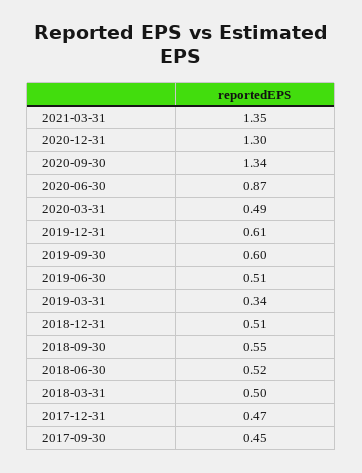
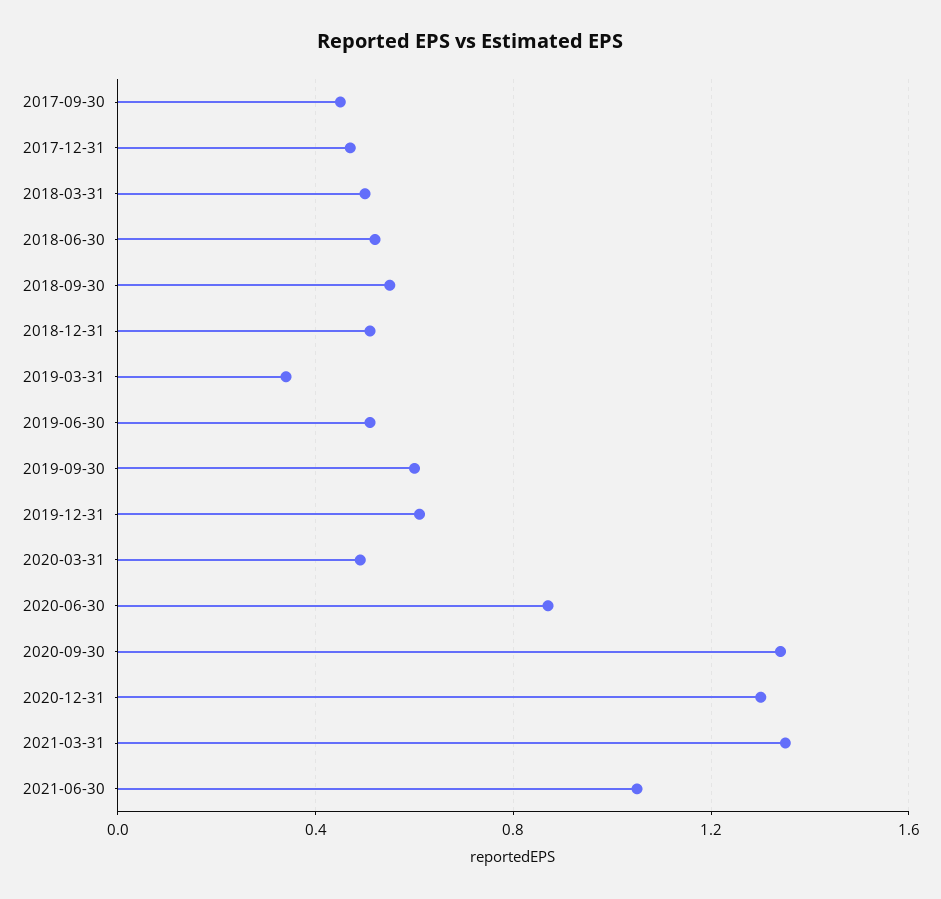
2021-06-30: none -> 1.05

